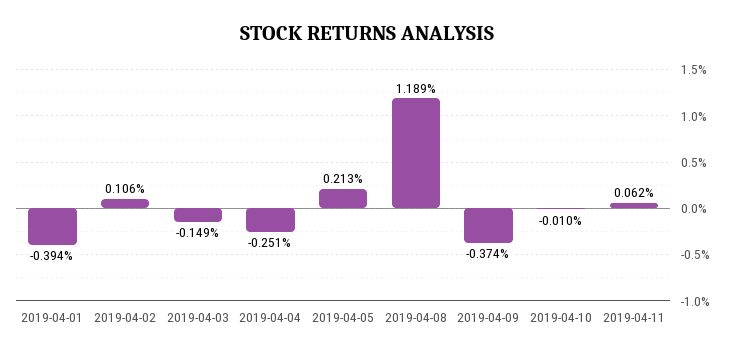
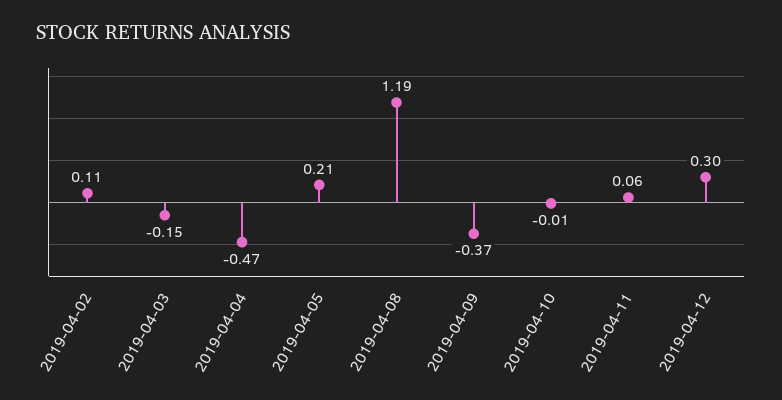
2019-04-01: -0.394 -> none
2019-04-04: -0.251 -> -0.47
2019-04-12: none -> 0.3

